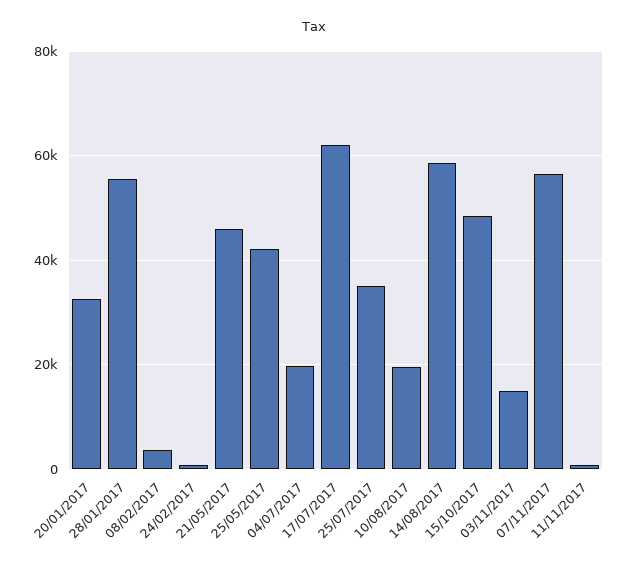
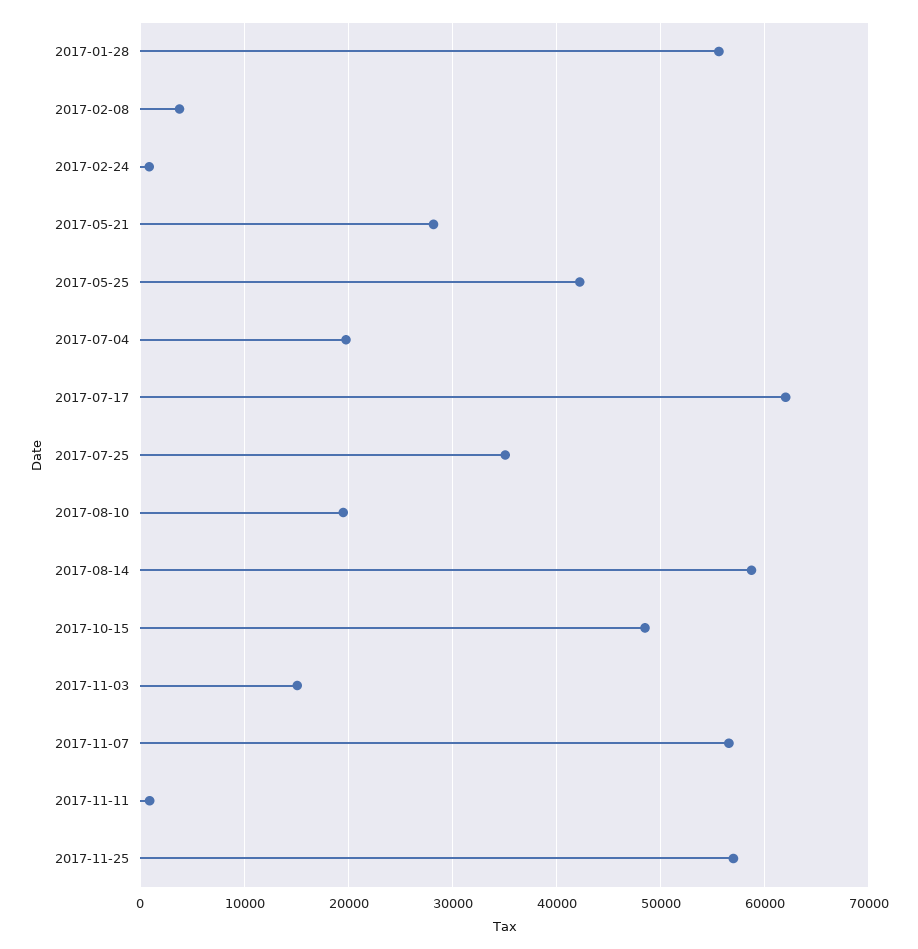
20/01/2017: 32000 -> none
21/05/2017: 46000 -> 28000
2017-11-25: none -> 57000

